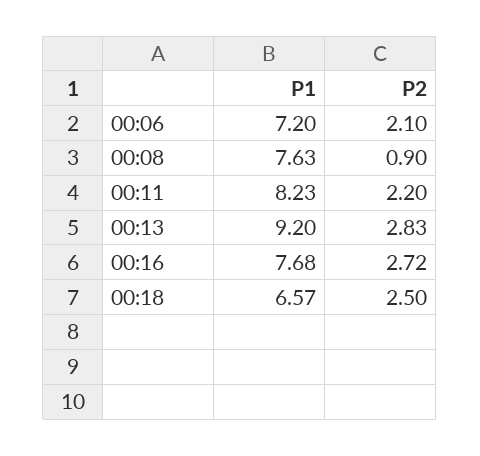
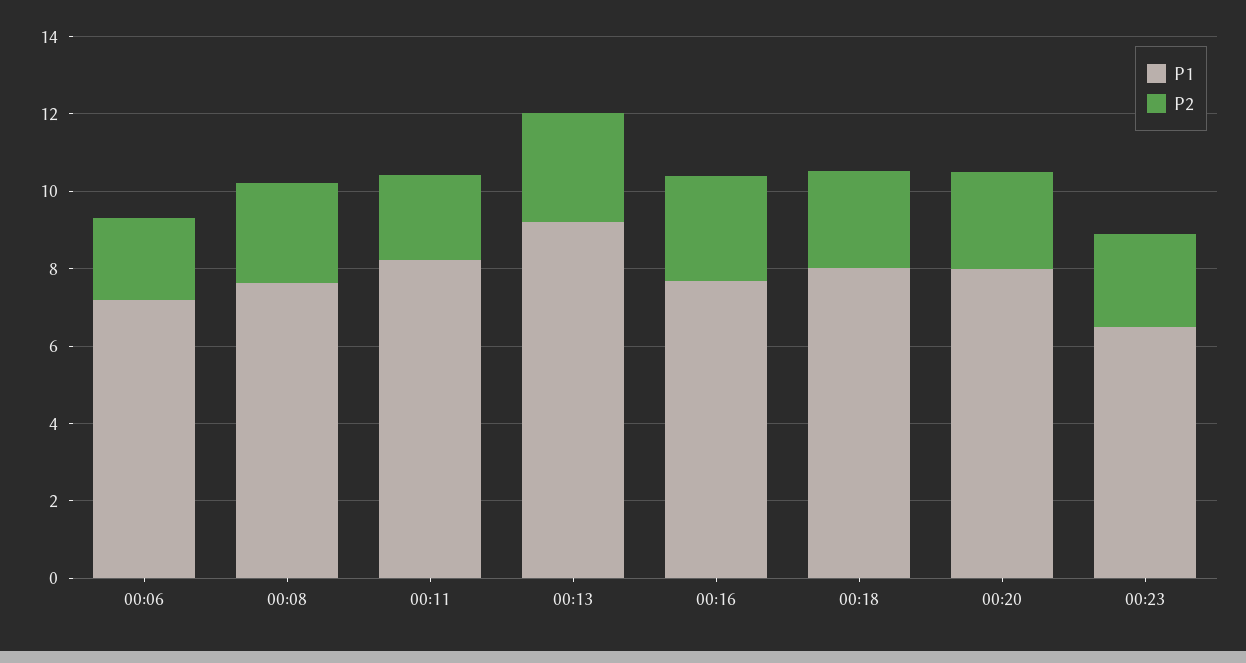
P2, 00:08: 0.9 -> 2.5
P1, 00:18: 6.57 -> 8
P1, 00:20: none -> 8
P2, 00:20: none -> 2.5
P1, 00:23: none -> 6.5
P2, 00:23: none -> 2.5

